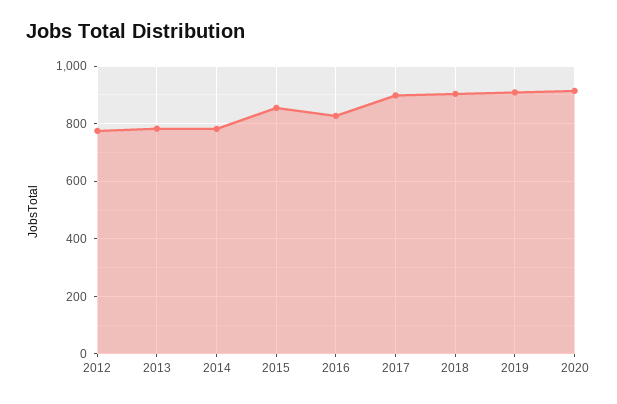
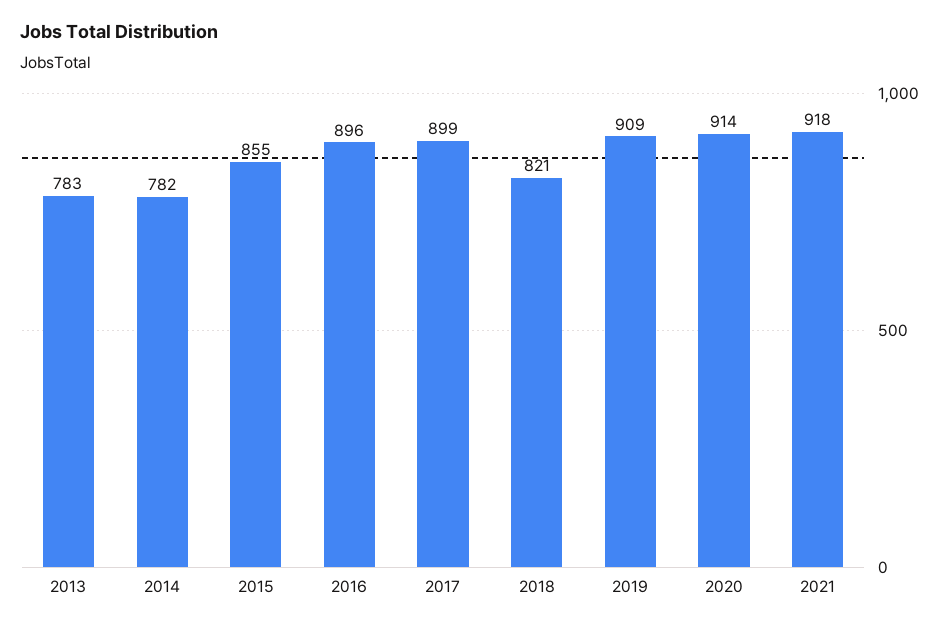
2012: 775 -> none
2016: 825 -> 896
2018: 900 -> 821
2021: none -> 918

